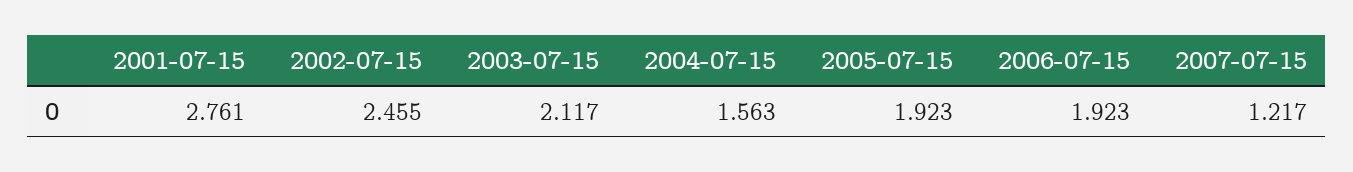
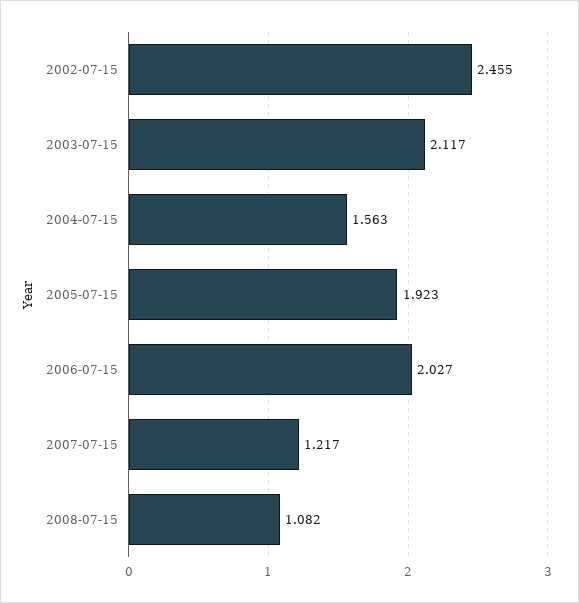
2001-07-15: 2.761 -> none
2006-07-15: 1.923 -> 2.027
2008-07-15: none -> 1.082

